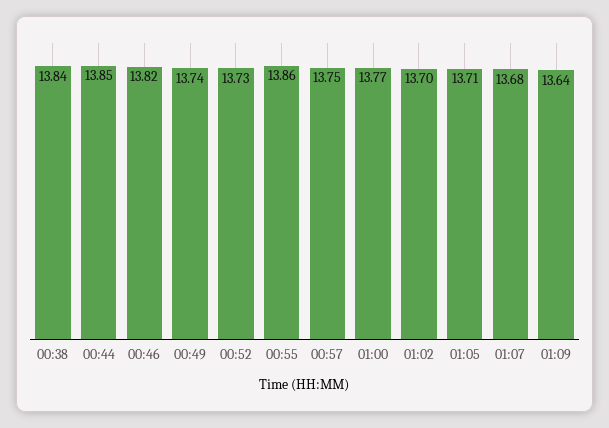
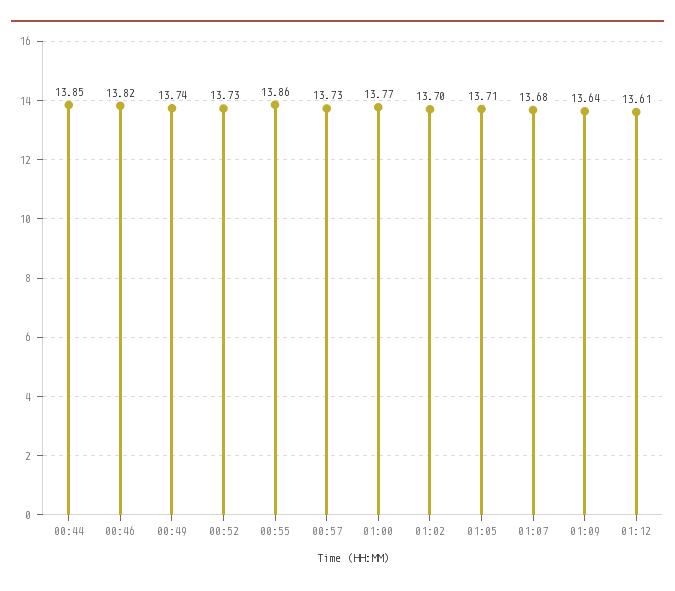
00:38: 13.84 -> none
00:57: 13.75 -> 13.73
01:12: none -> 13.61

